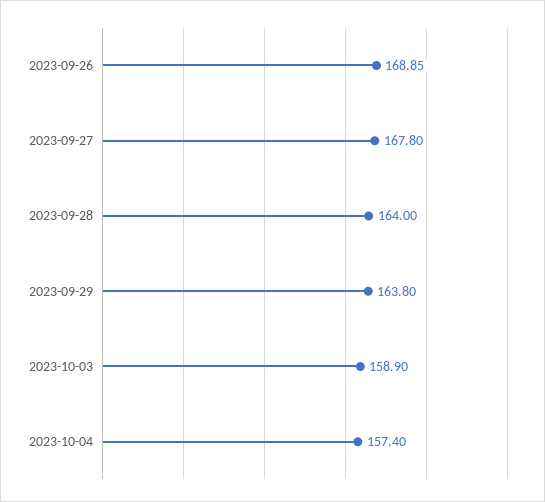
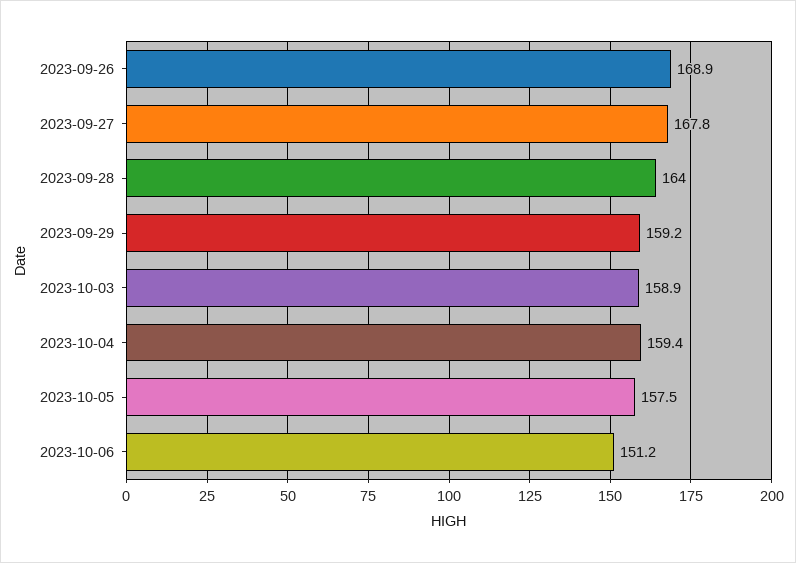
2023-09-29: 163.8 -> 159.2
2023-10-04: 157.4 -> 159.4
2023-10-05: none -> 157.5
2023-10-06: none -> 151.2

